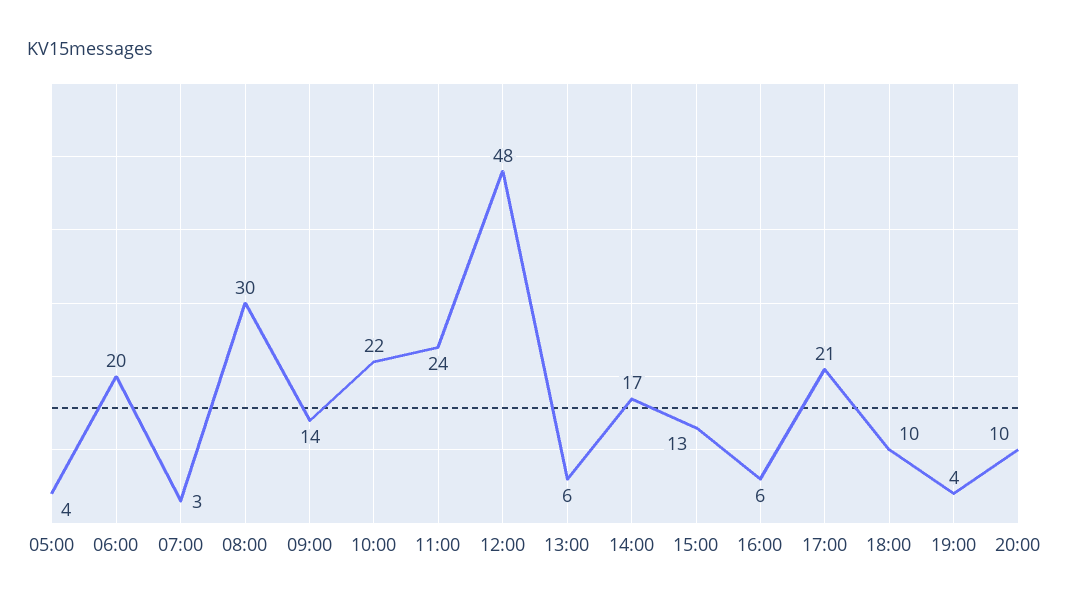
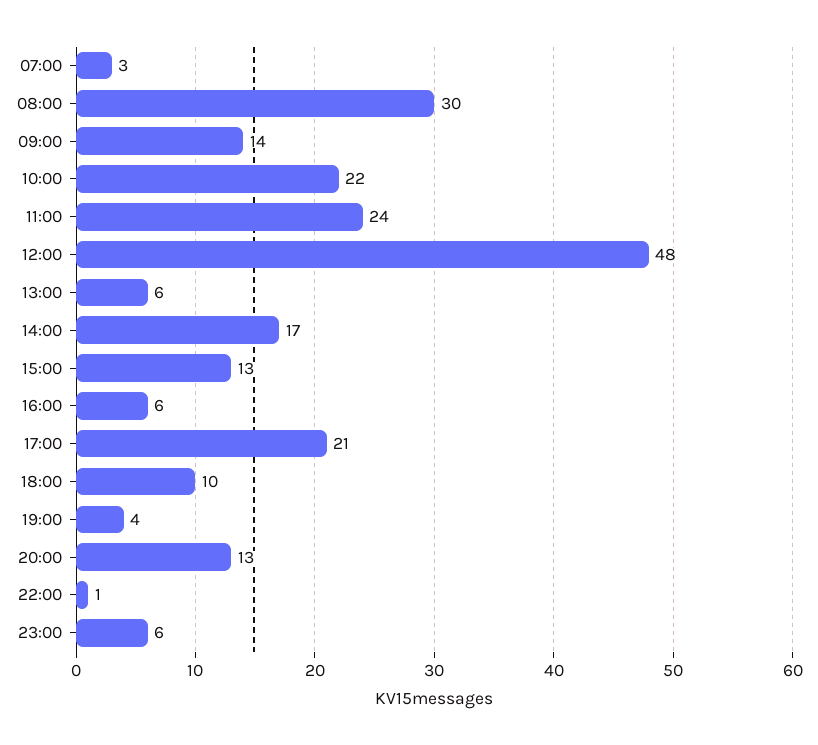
05:00: 4 -> none
06:00: 20 -> none
20:00: 10 -> 13
22:00: none -> 1
23:00: none -> 6

